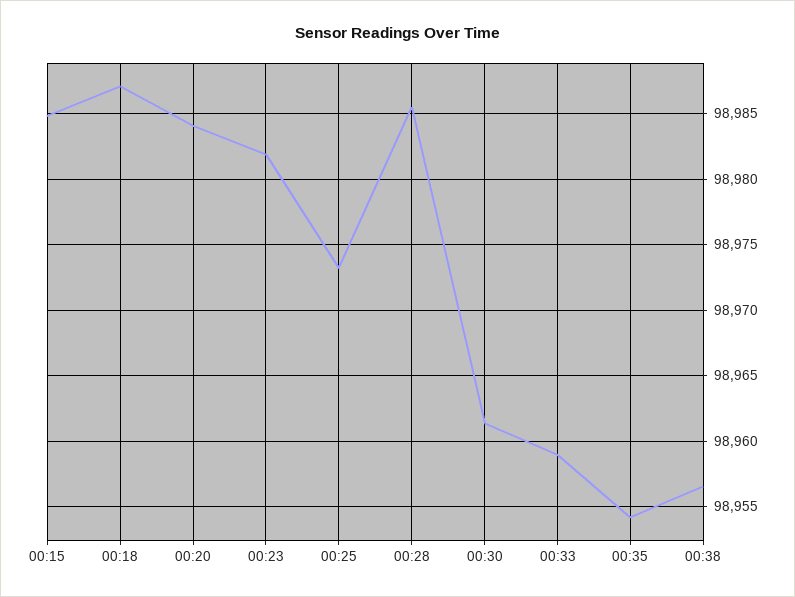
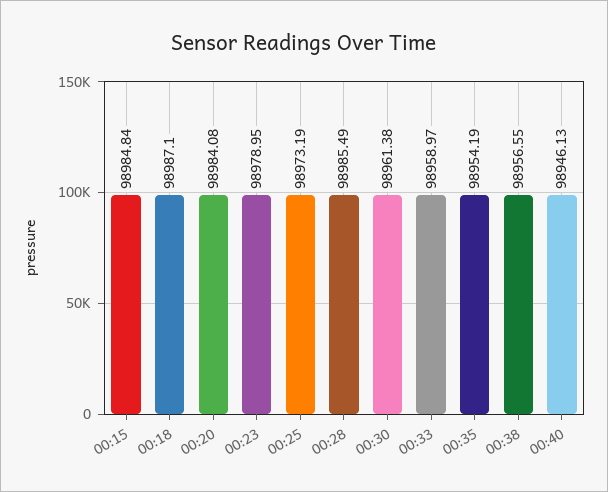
00:23: 98982 -> 98978.95
00:40: none -> 98946.13

